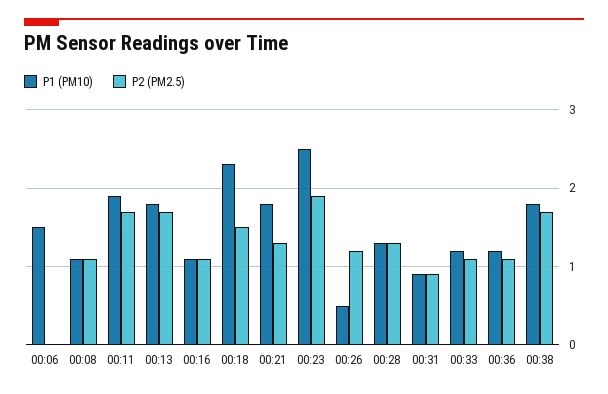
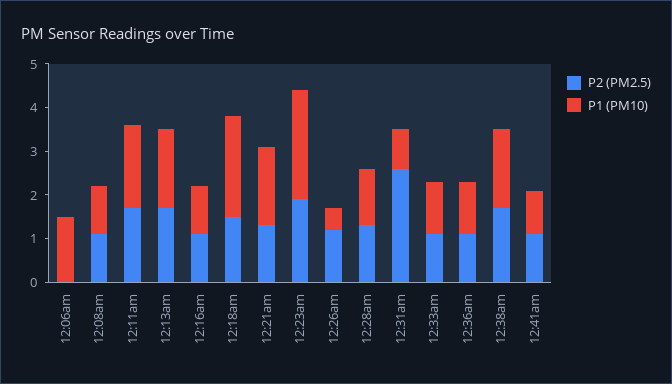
P2 (PM2.5), 00:31: 0.9 -> 2.5
P2 (PM2.5), 12:41am: none -> 1
P1 (PM10), 12:41am: none -> 1

